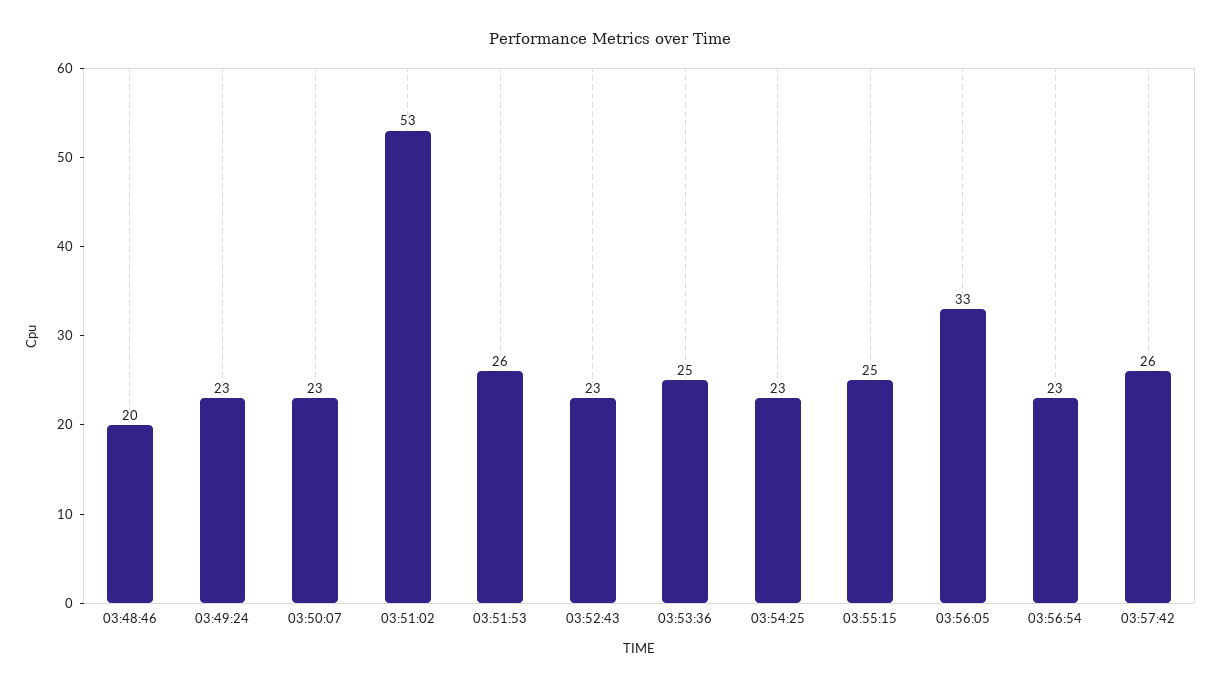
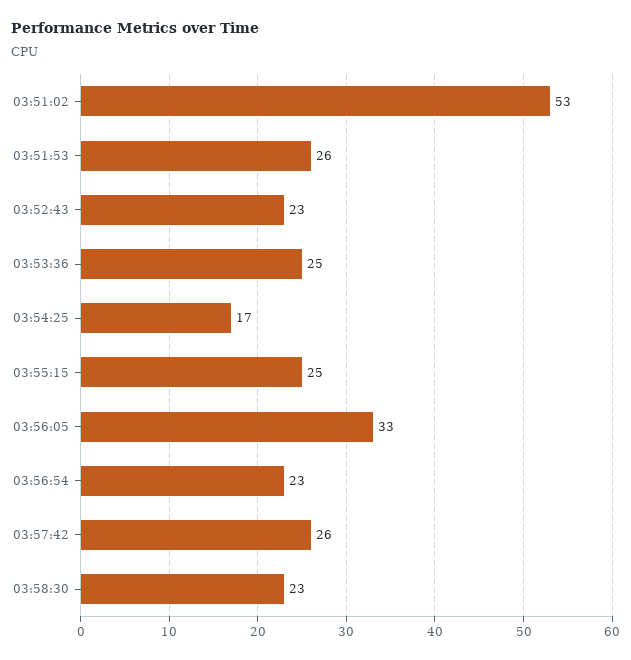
03:48:46: 20 -> none
03:49:24: 23 -> none
03:50:07: 23 -> none
03:54:25: 23 -> 17
03:58:30: none -> 23

